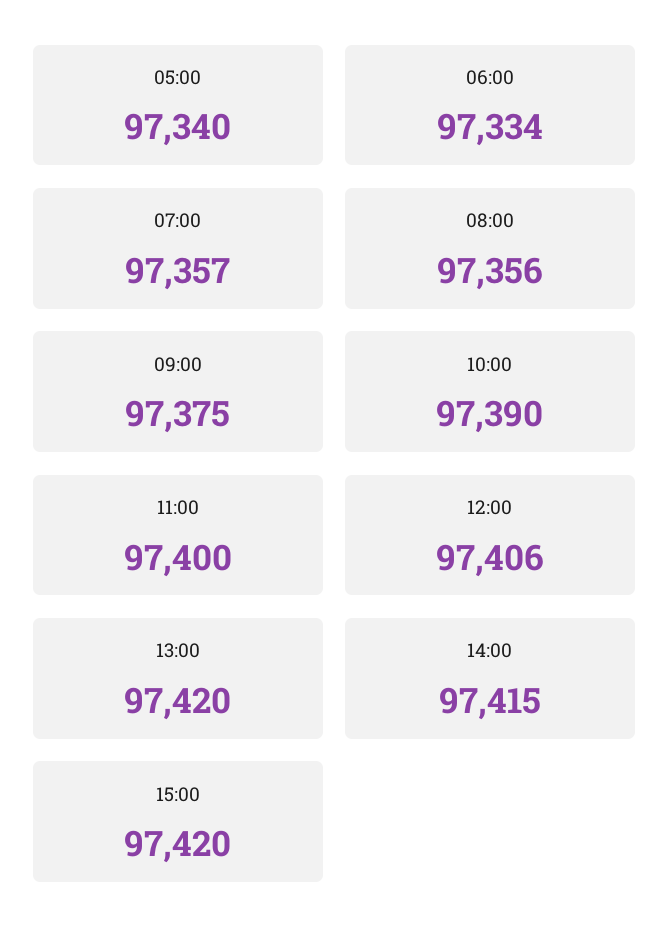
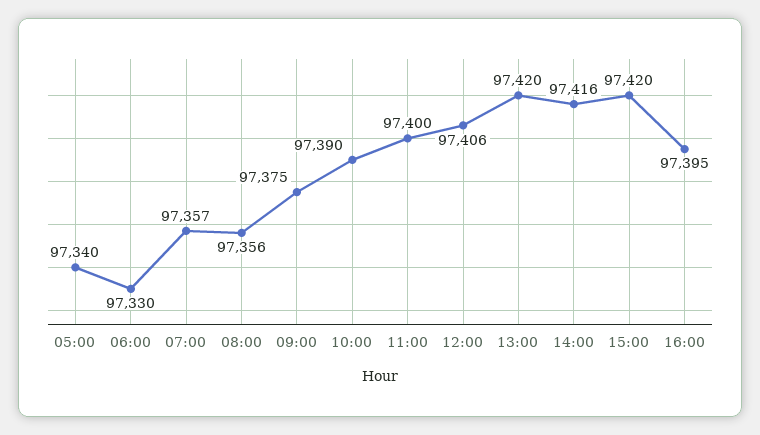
06:00: 97334 -> 97330
14:00: 97415 -> 97416
16:00: none -> 97395

